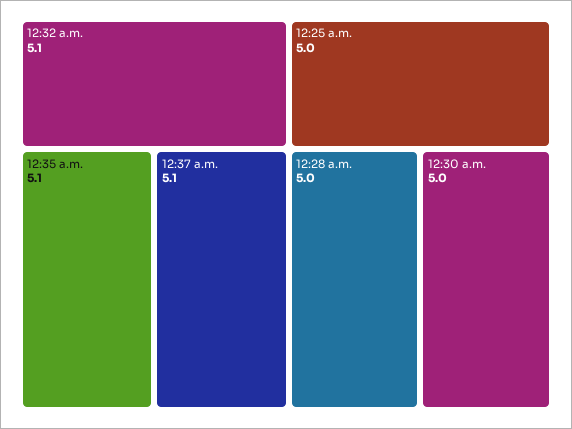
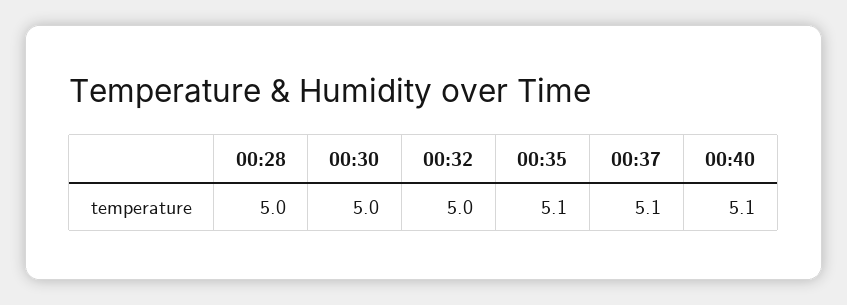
12:32 a.m.: 5.1 -> 5
12:25 a.m.: 5 -> none
00:40: none -> 5.1

